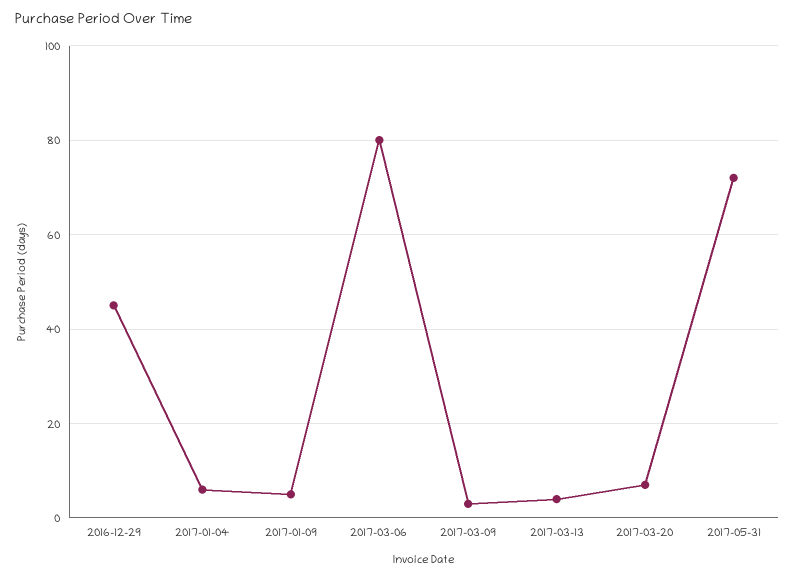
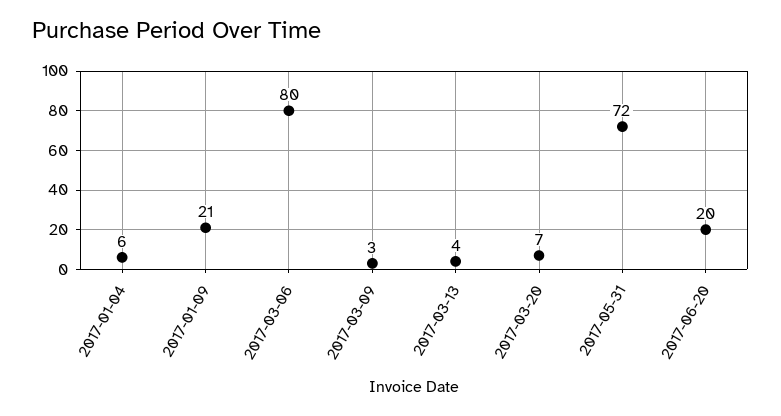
2016-12-29: 45 -> none
2017-01-09: 5 -> 21
2017-06-20: none -> 20

